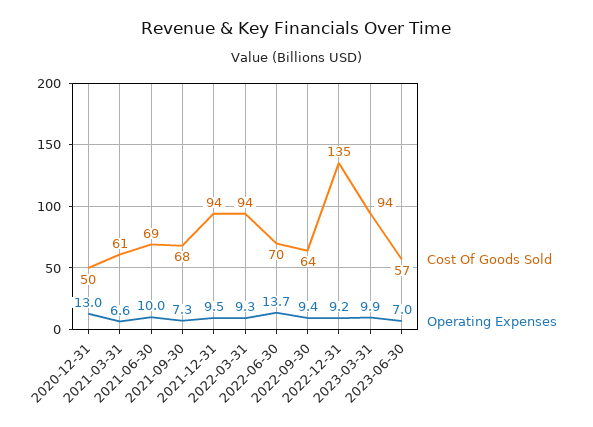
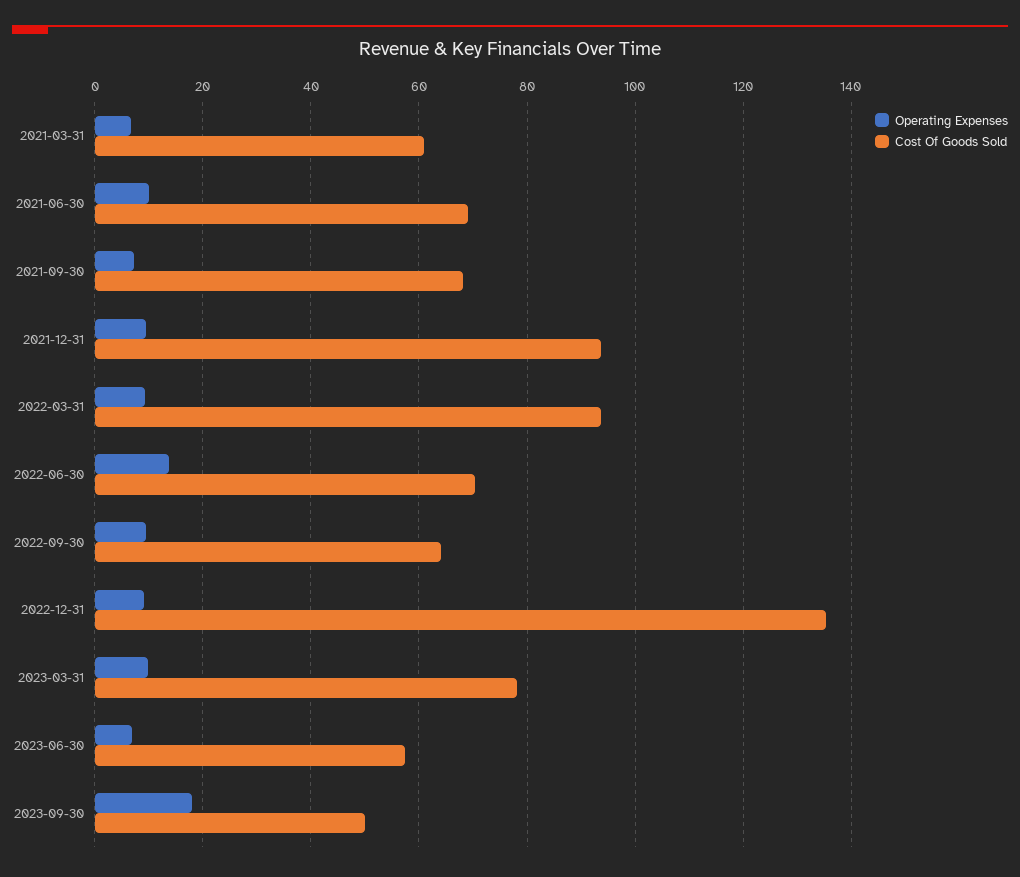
Cost Of Goods Sold, 2020-12-31: 50 -> none
Operating Expenses, 2020-12-31: 13 -> none
Cost Of Goods Sold, 2023-03-31: 94 -> 78
Operating Expenses, 2023-09-30: none -> 18
Cost Of Goods Sold, 2023-09-30: none -> 50

